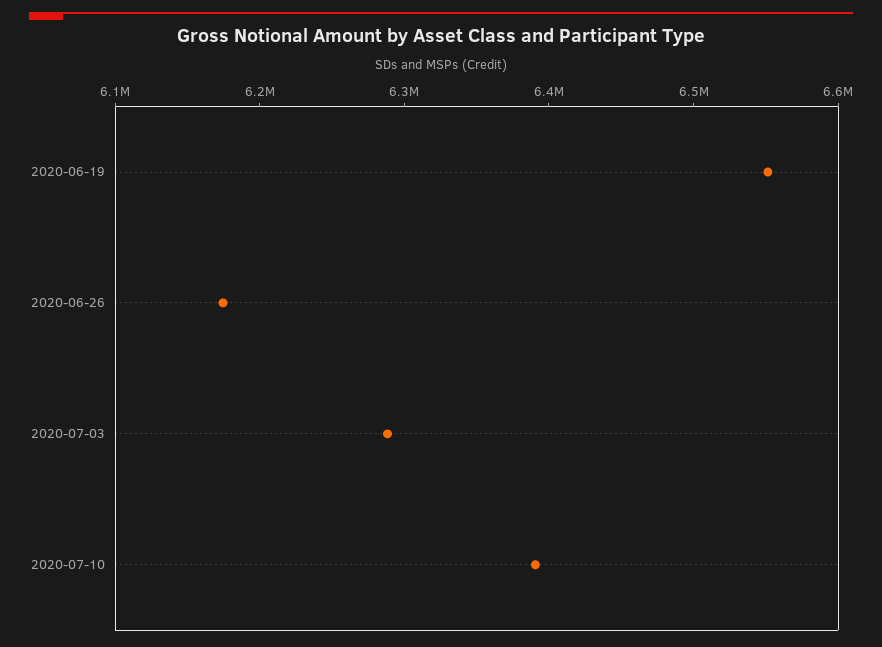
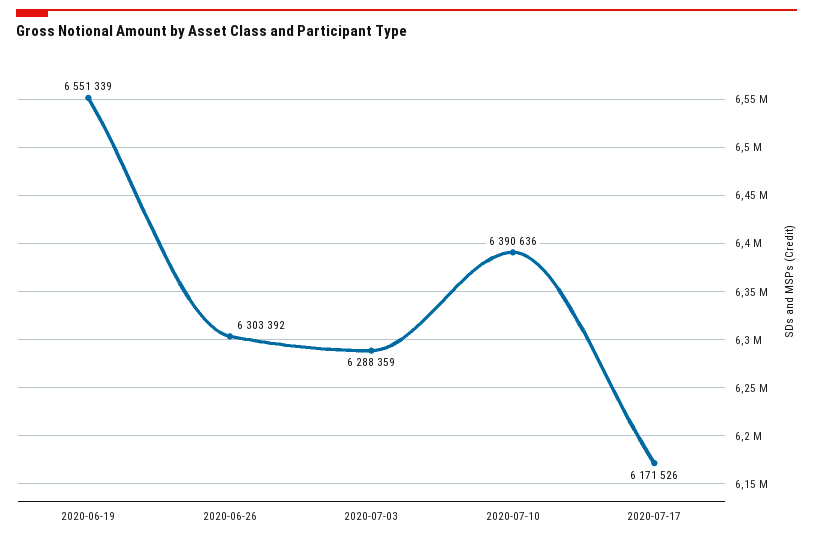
2020-06-26: 6180000 -> 6303392
2020-07-17: none -> 6171526

